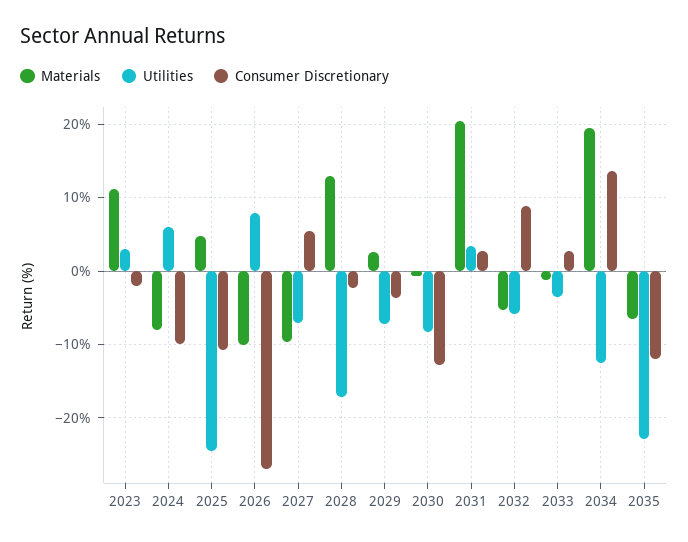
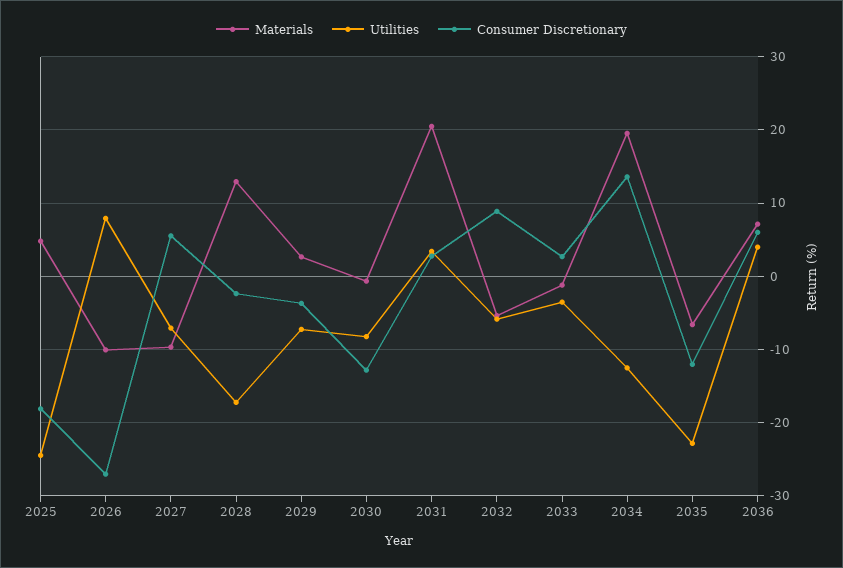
Materials, 2023: 11 -> none
Utilities, 2023: 3 -> none
Consumer Discretionary, 2023: -2 -> none
Materials, 2024: -8 -> none
Utilities, 2024: 6 -> none
Consumer Discretionary, 2024: -10 -> none
Consumer Discretionary, 2025: -11 -> -18
Materials, 2036: none -> 7
Utilities, 2036: none -> 4
Consumer Discretionary, 2036: none -> 6

